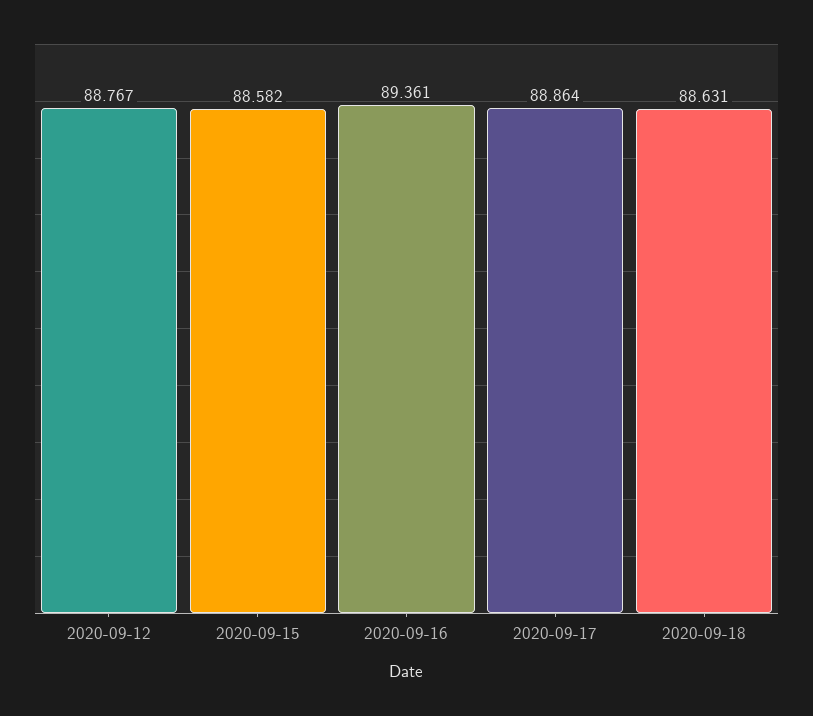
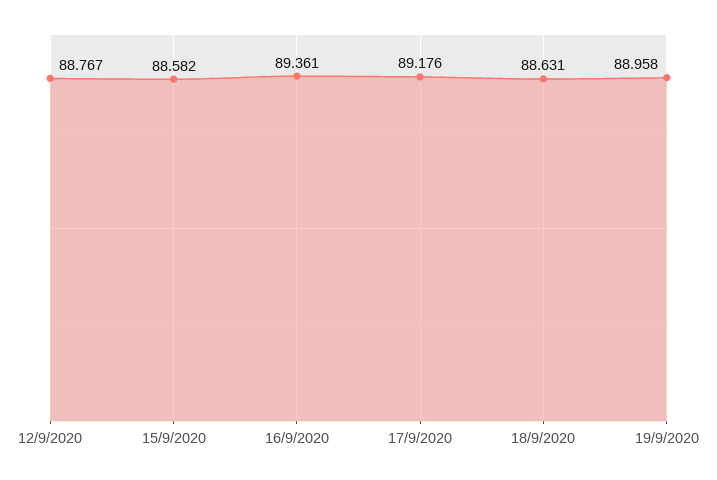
2020-09-17: 88.864 -> 89.176
19/9/2020: none -> 88.958

